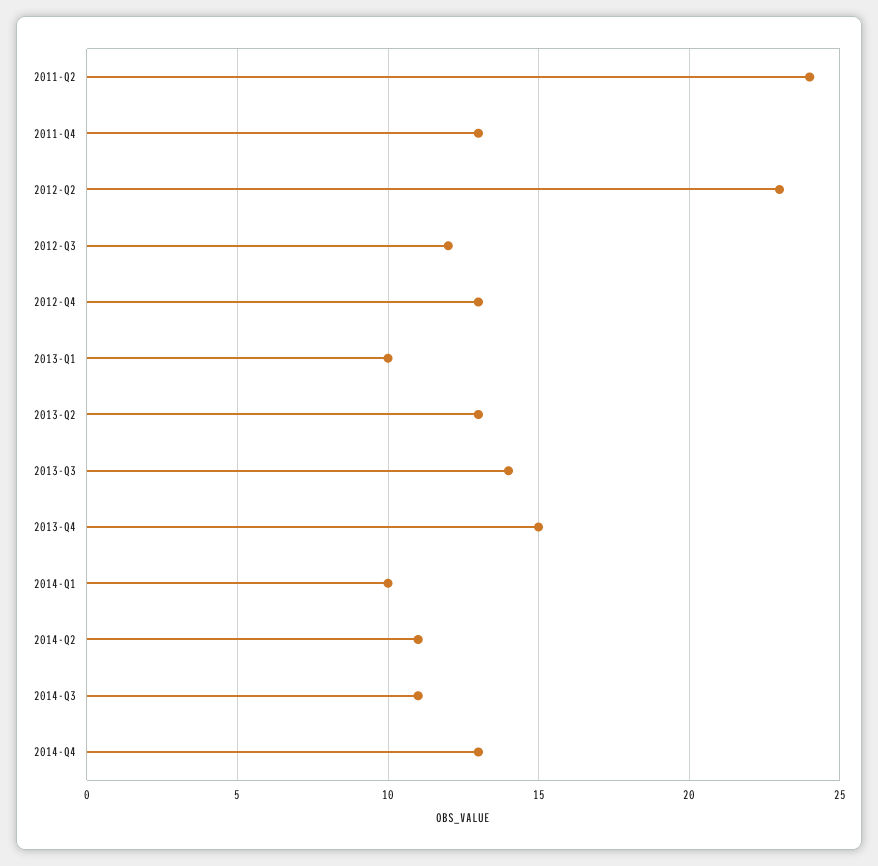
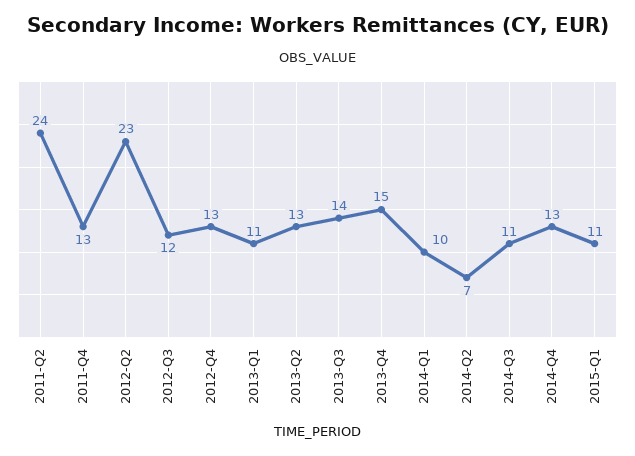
2013-Q1: 10 -> 11
2014-Q2: 11 -> 7
2015-Q1: none -> 11

